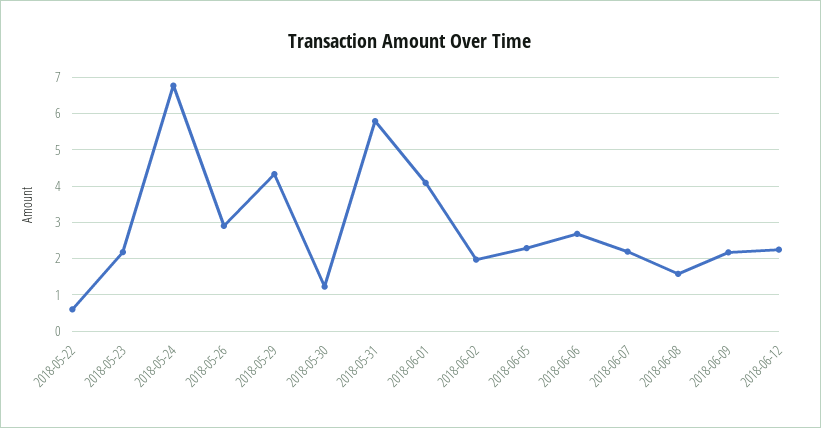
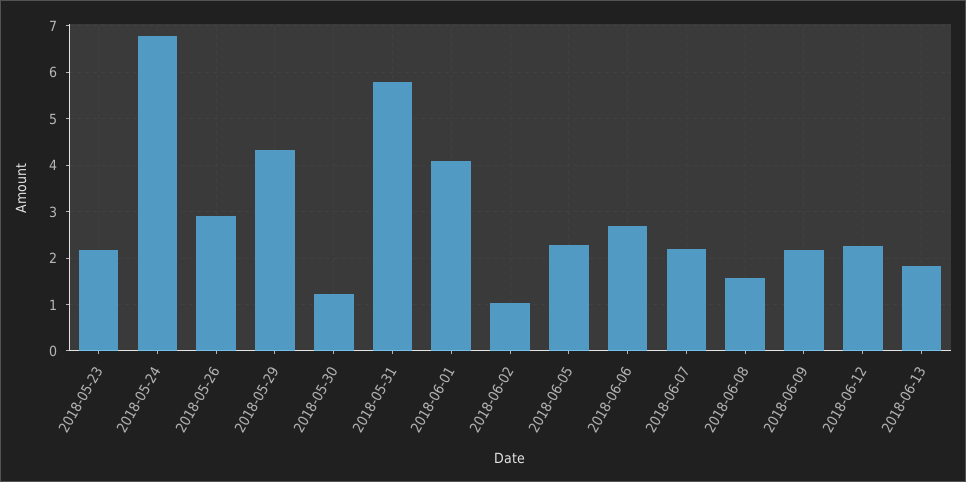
2018-05-22: 0.6 -> none
2018-06-02: 2 -> 1
2018-06-13: none -> 1.8

